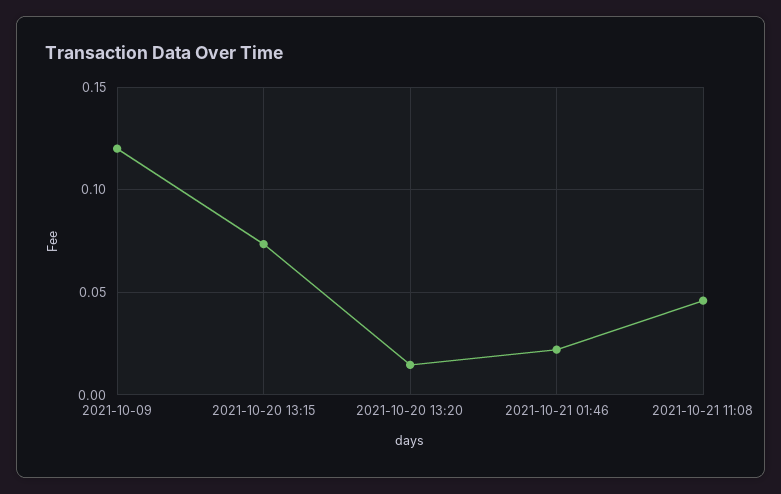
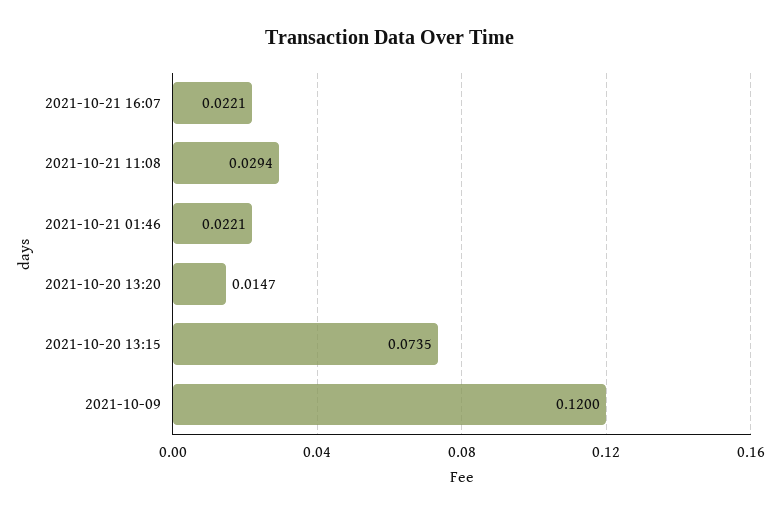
2021-10-21 11:08: 0.045 -> 0.0294
2021-10-21 16:07: none -> 0.0221

